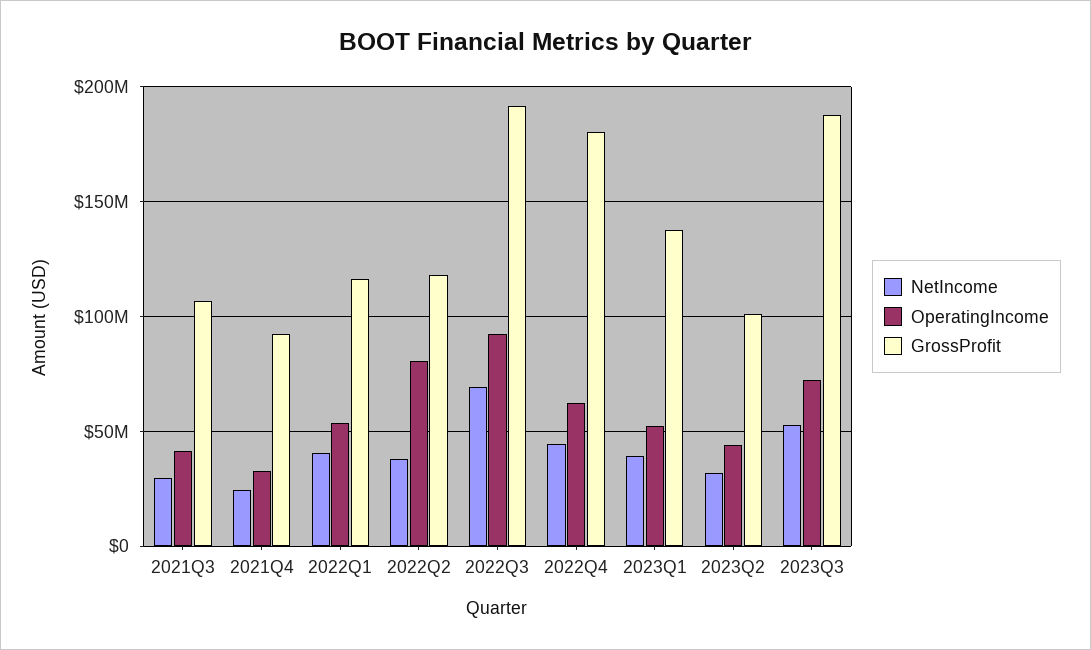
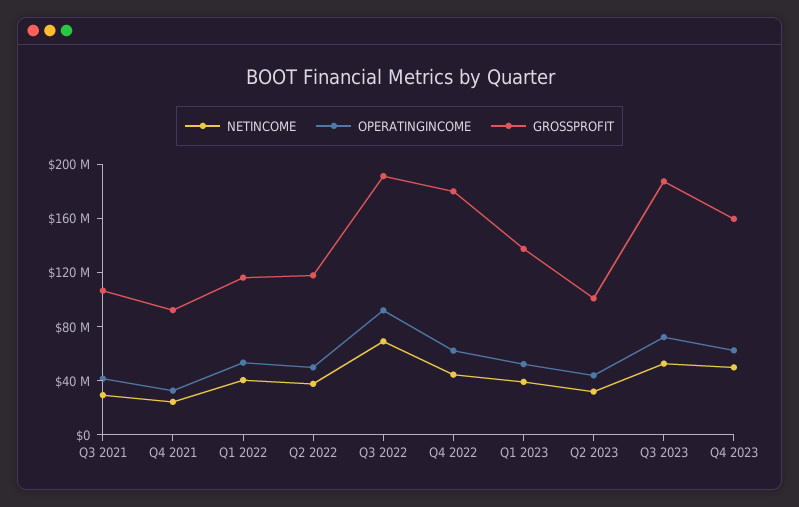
OperatingIncome, 2022Q2: 80000000 -> 50000000
NetIncome, Q4 2023: none -> 50000000
OperatingIncome, Q4 2023: none -> 60000000
GrossProfit, Q4 2023: none -> 160000000

